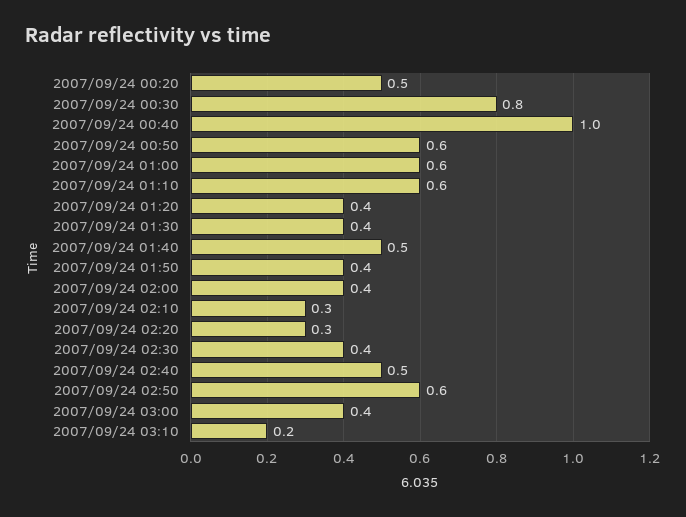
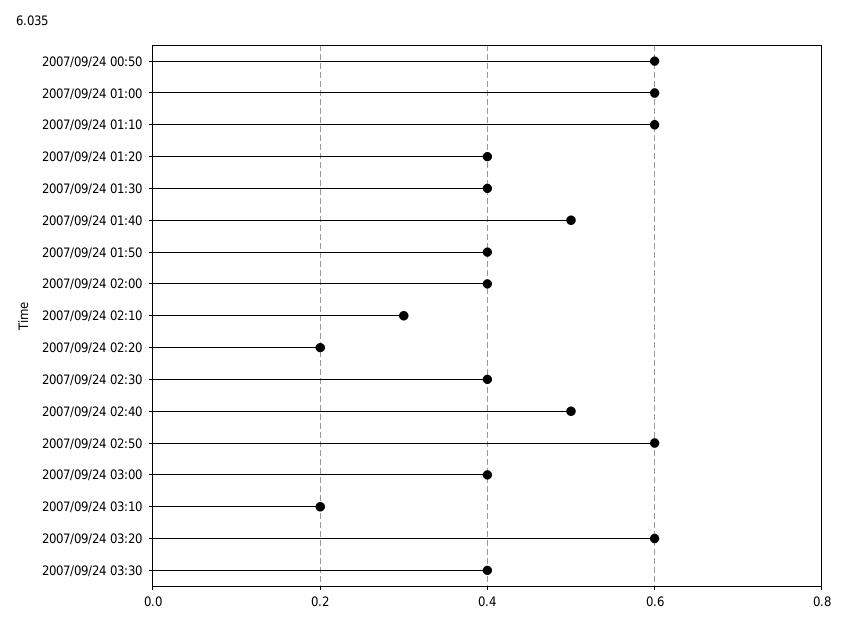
2007/09/24 00:20: 0.5 -> none
2007/09/24 00:30: 0.8 -> none
2007/09/24 00:40: 1 -> none
2007/09/24 02:20: 0.3 -> 0.2
2007/09/24 03:20: none -> 0.6
2007/09/24 03:30: none -> 0.4

